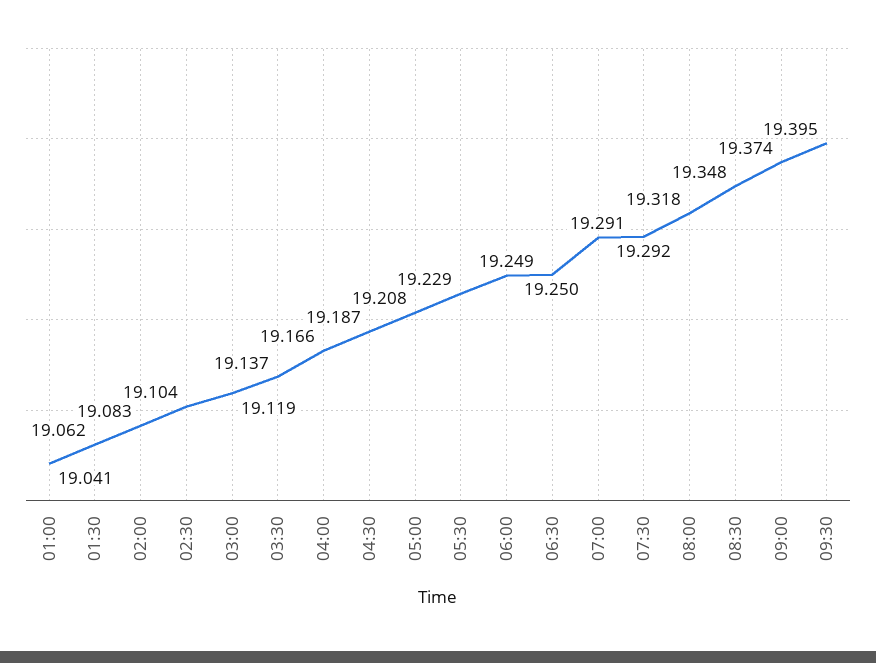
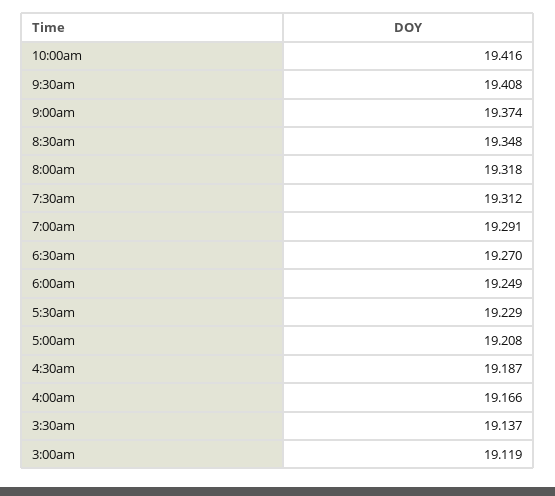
01:00: 19.041 -> none
01:30: 19.062 -> none
02:00: 19.083 -> none
02:30: 19.104 -> none
06:30: 19.25 -> 19.27
07:30: 19.292 -> 19.312
09:30: 19.395 -> 19.408
10:00am: none -> 19.416

